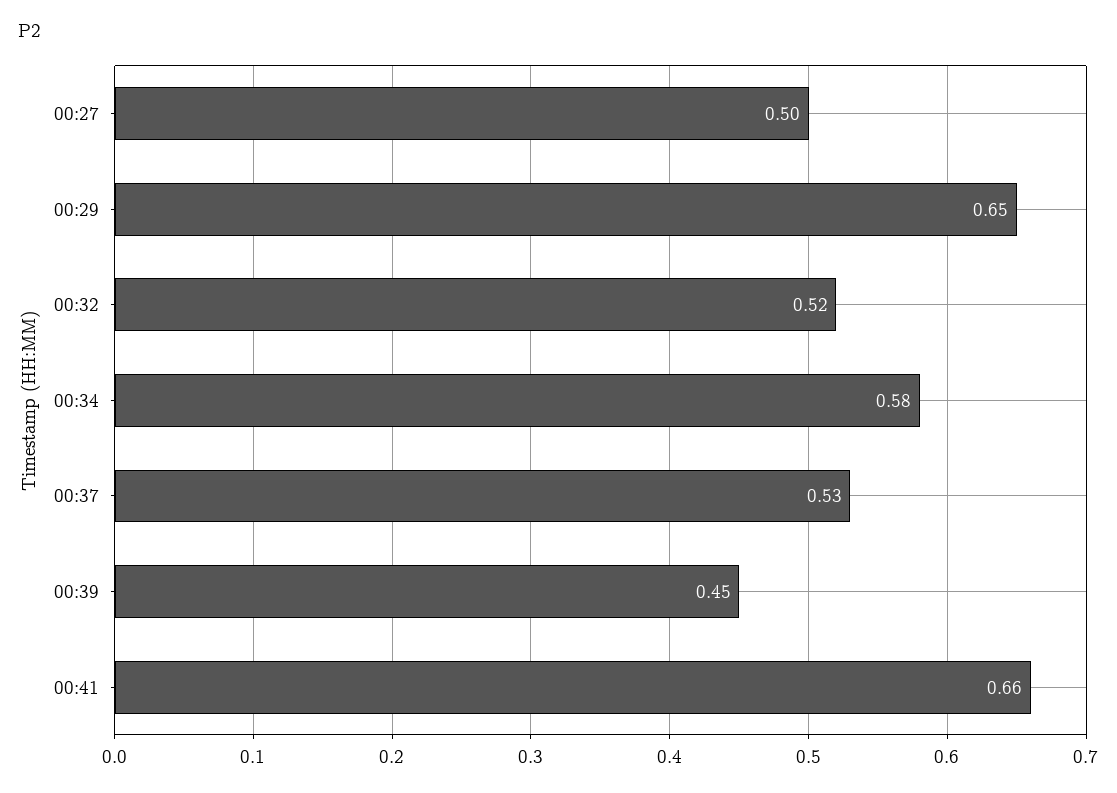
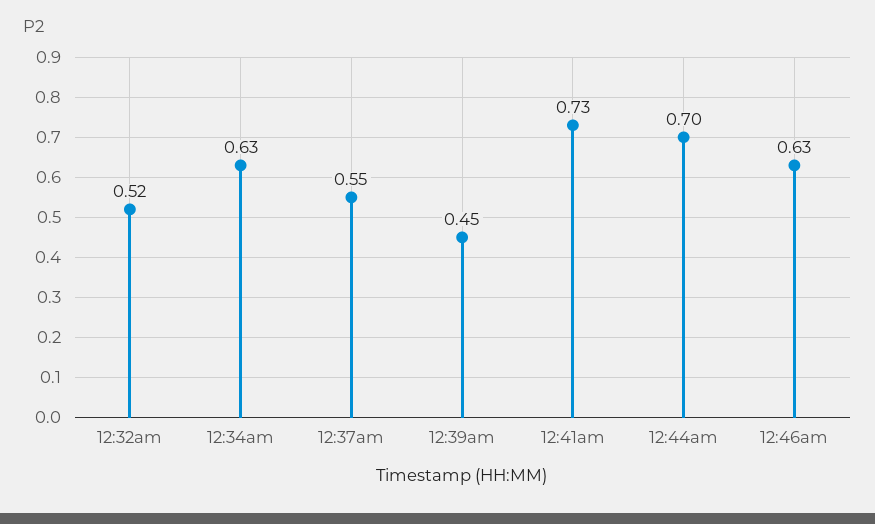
00:27: 0.5 -> none
00:29: 0.65 -> none
00:34: 0.58 -> 0.63
00:37: 0.53 -> 0.55
00:41: 0.66 -> 0.73
12:44am: none -> 0.7
12:46am: none -> 0.63

